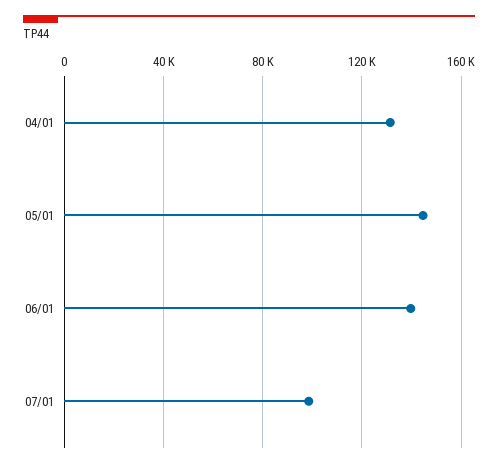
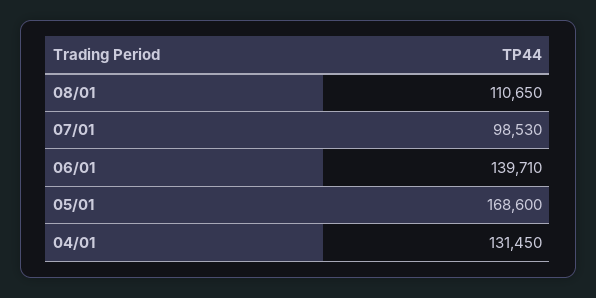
05/01: 145000 -> 168600
08/01: none -> 110650

